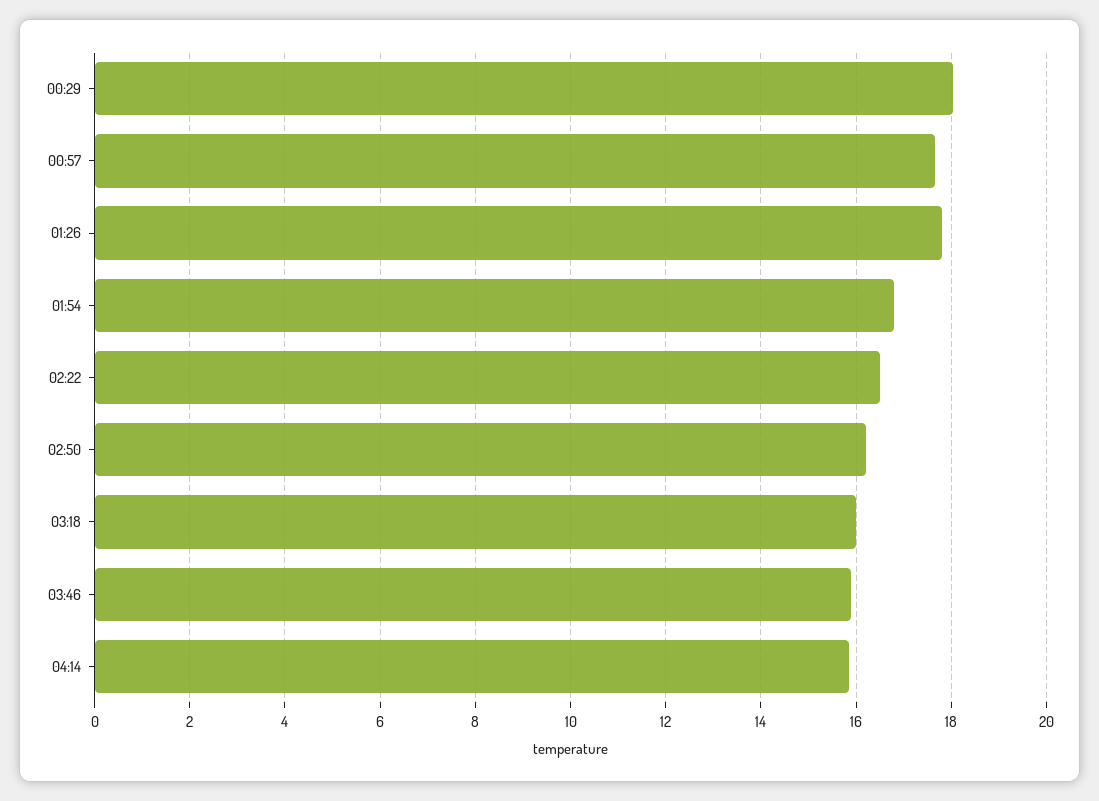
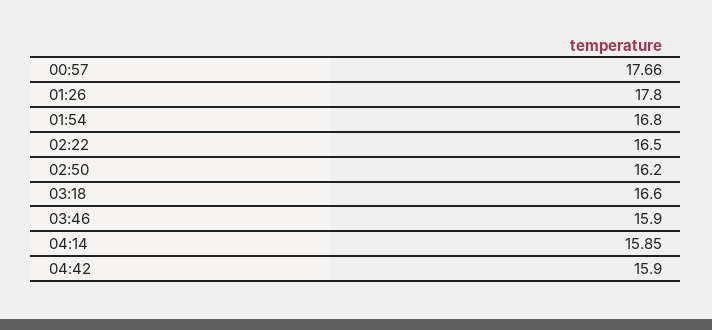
00:29: 18 -> none
03:18: 16 -> 16.6
04:42: none -> 15.9

